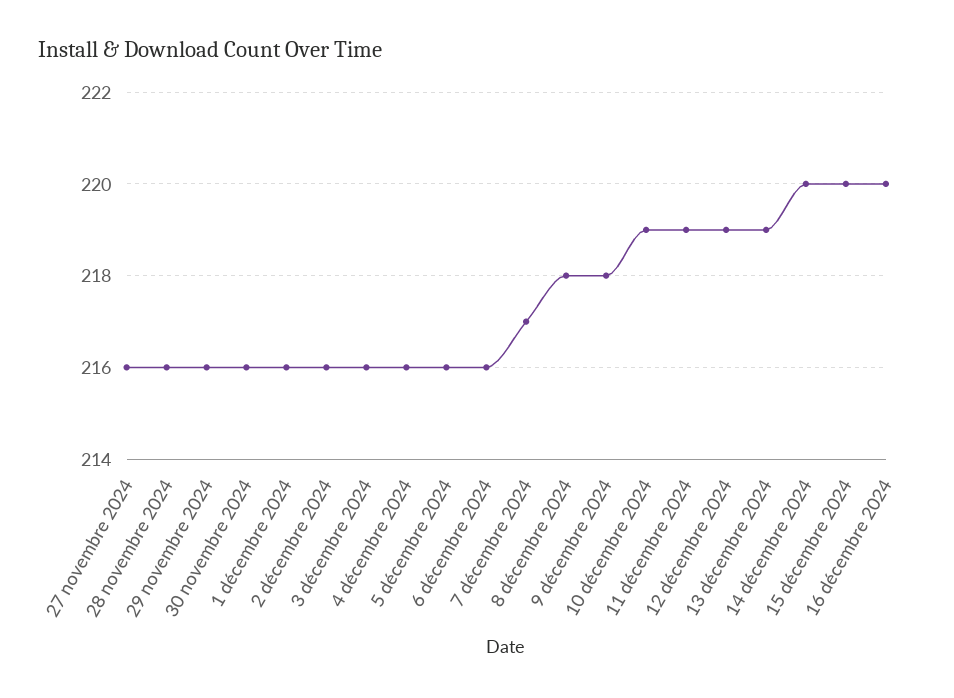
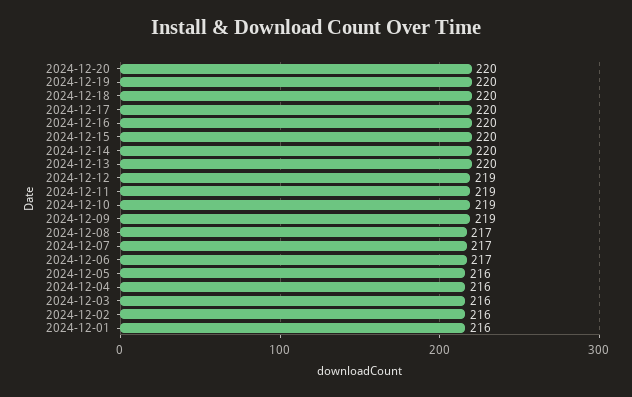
27 novembre 2024: 216 -> none
28 novembre 2024: 216 -> none
29 novembre 2024: 216 -> none
30 novembre 2024: 216 -> none
6 décembre 2024: 216 -> 217
8 décembre 2024: 218 -> 217
9 décembre 2024: 218 -> 219
13 décembre 2024: 219 -> 220
2024-12-20: none -> 220
2024-12-19: none -> 220
2024-12-18: none -> 220
2024-12-17: none -> 220

